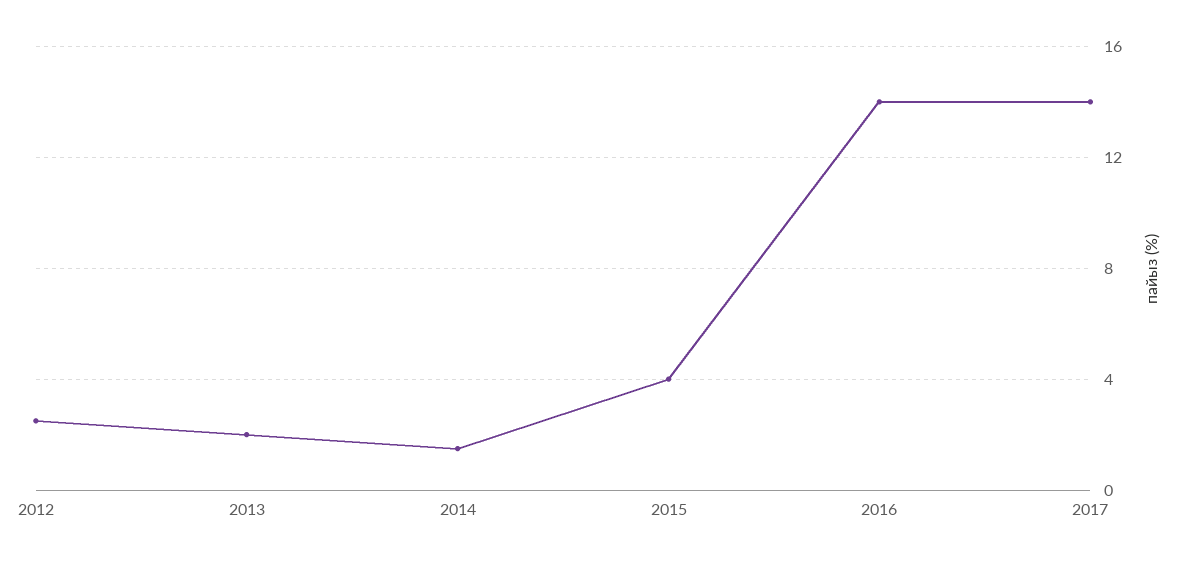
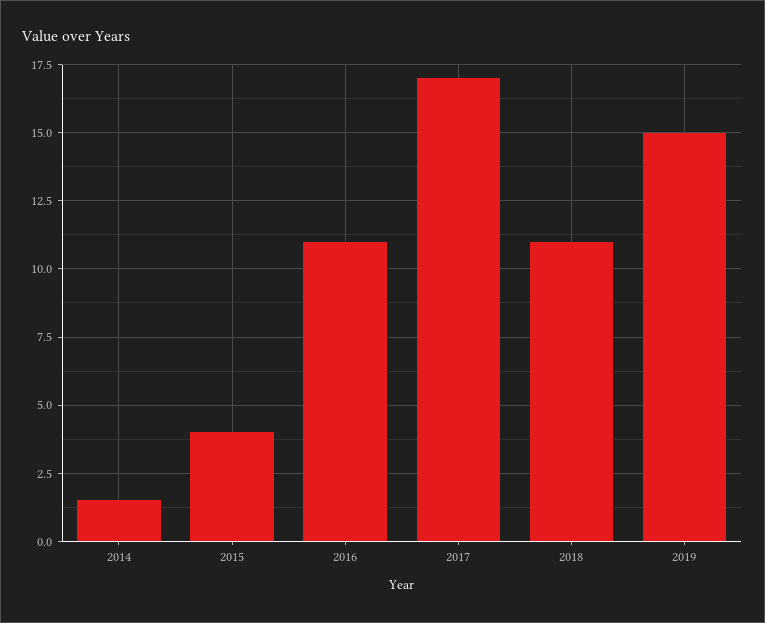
2012: 2.5 -> none
2013: 2 -> none
2016: 14 -> 11
2017: 14 -> 17
2018: none -> 11
2019: none -> 15

